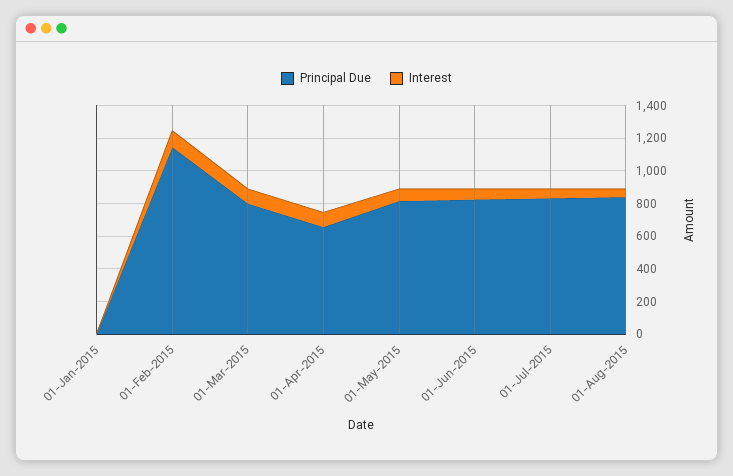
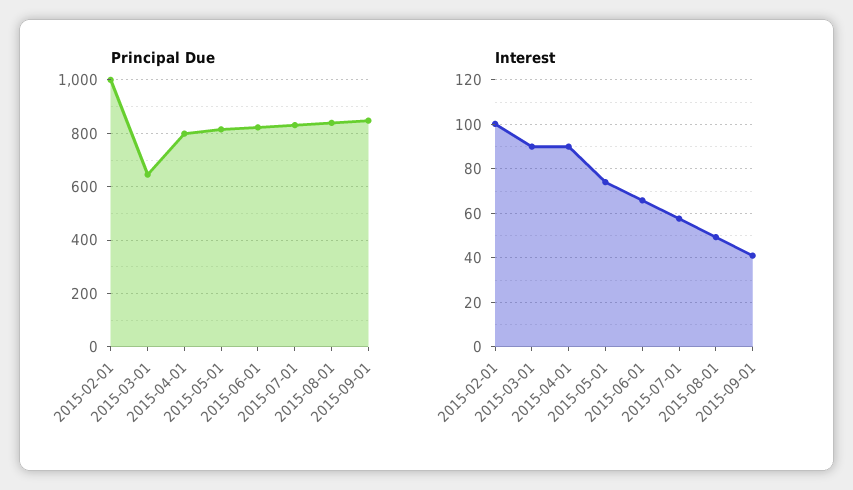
Principal Due, 01-Jan-2015: 0 -> none
Interest, 01-Jan-2015: 0 -> none
Principal Due, 01-Feb-2015: 1150 -> 1000
Principal Due, 01-Mar-2015: 800 -> 650
Principal Due, 01-Apr-2015: 650 -> 800
Principal Due, 2015-09-01: none -> 850
Interest, 2015-09-01: none -> 40

